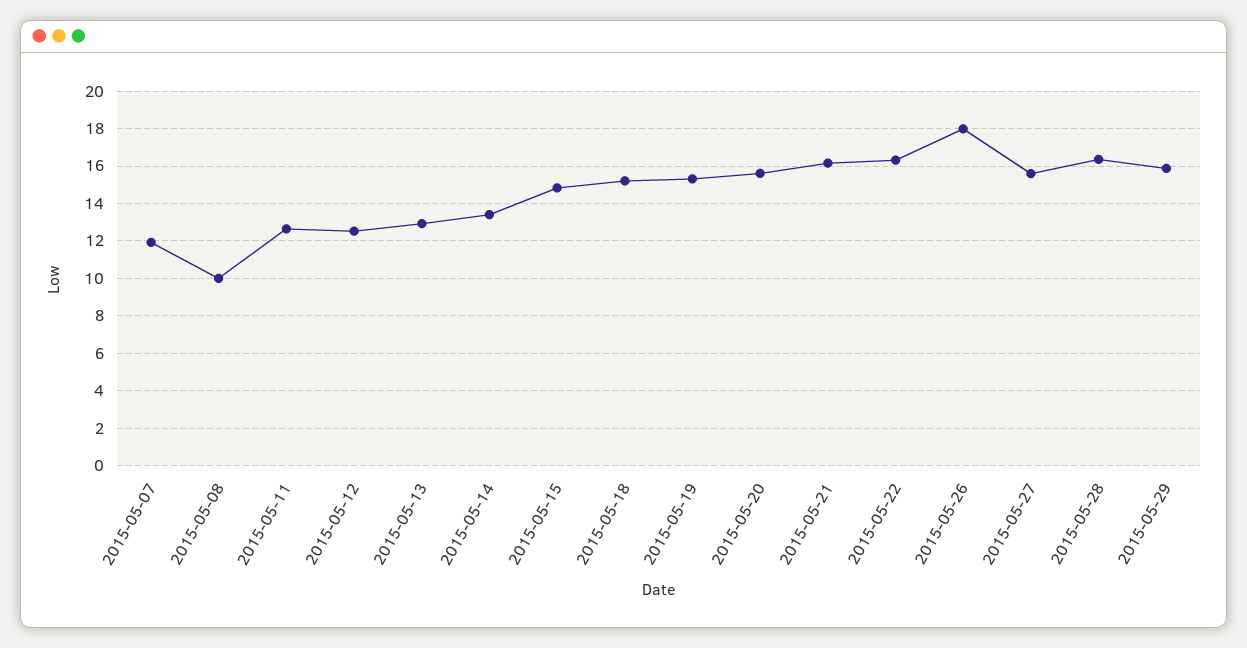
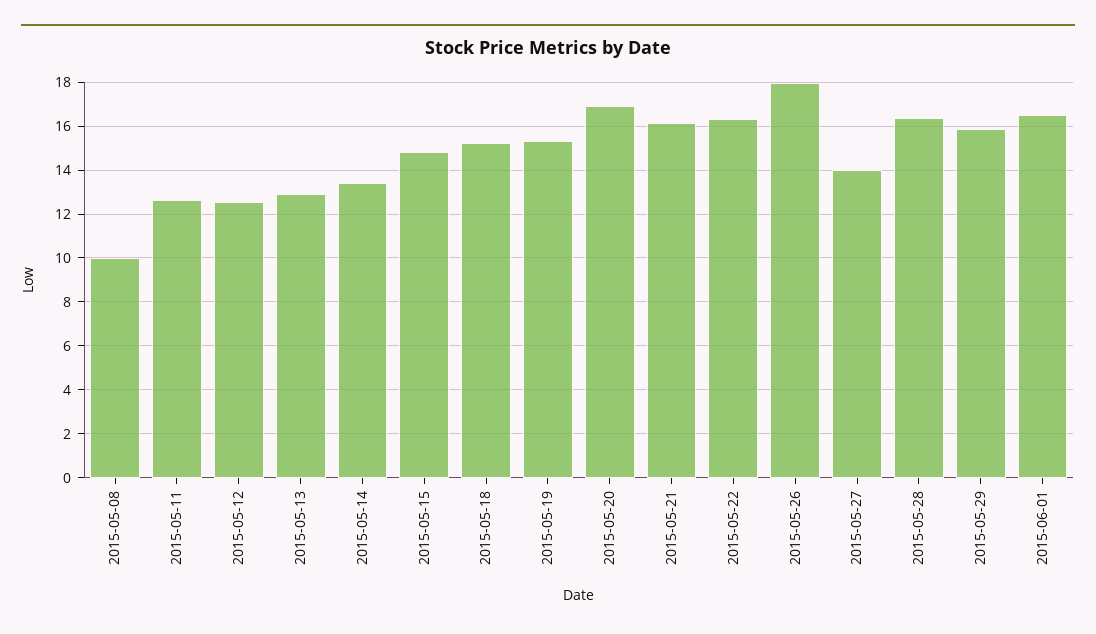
2015-05-07: 12 -> none
2015-05-20: 15.5 -> 17
2015-05-27: 15.5 -> 14
2015-06-01: none -> 16.5

